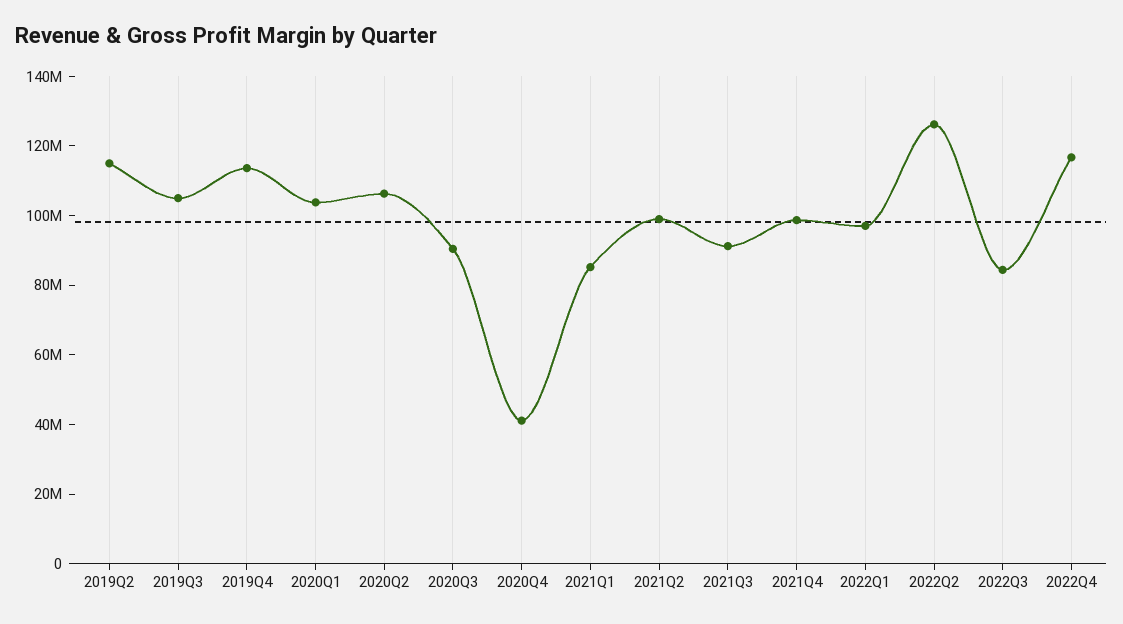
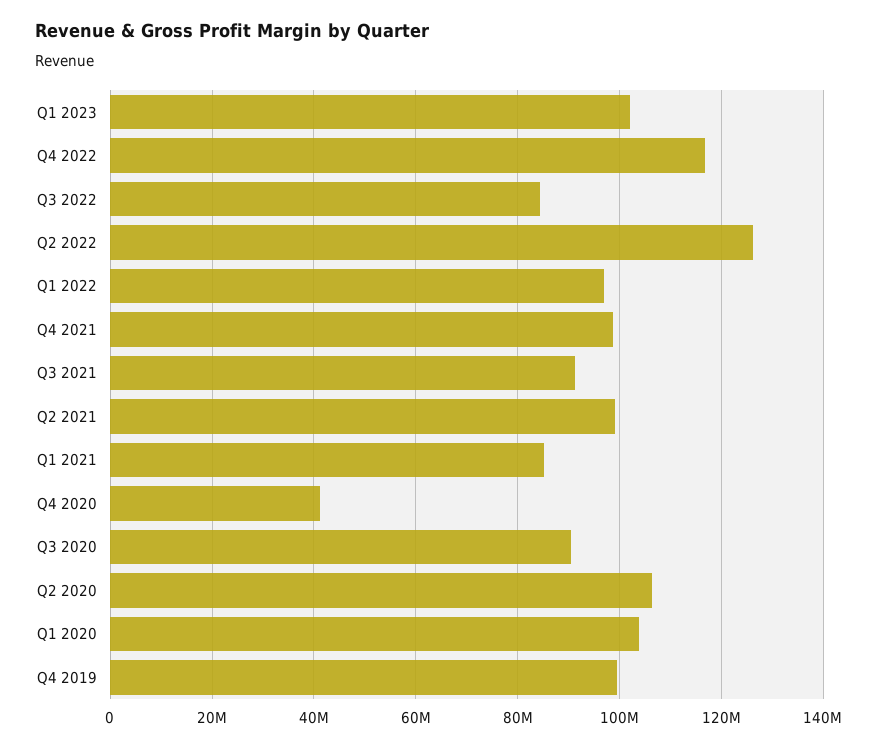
2019Q2: 115000000 -> none
2019Q3: 105000000 -> none
2019Q4: 115000000 -> 100000000
Q1 2023: none -> 102000000

